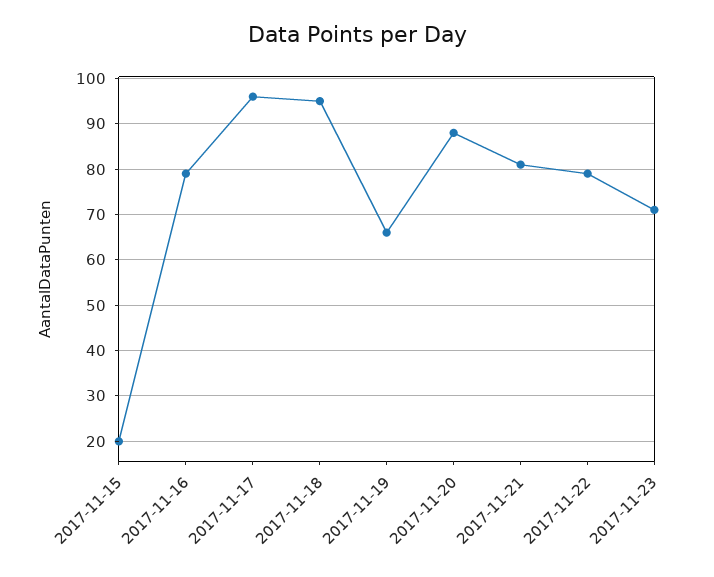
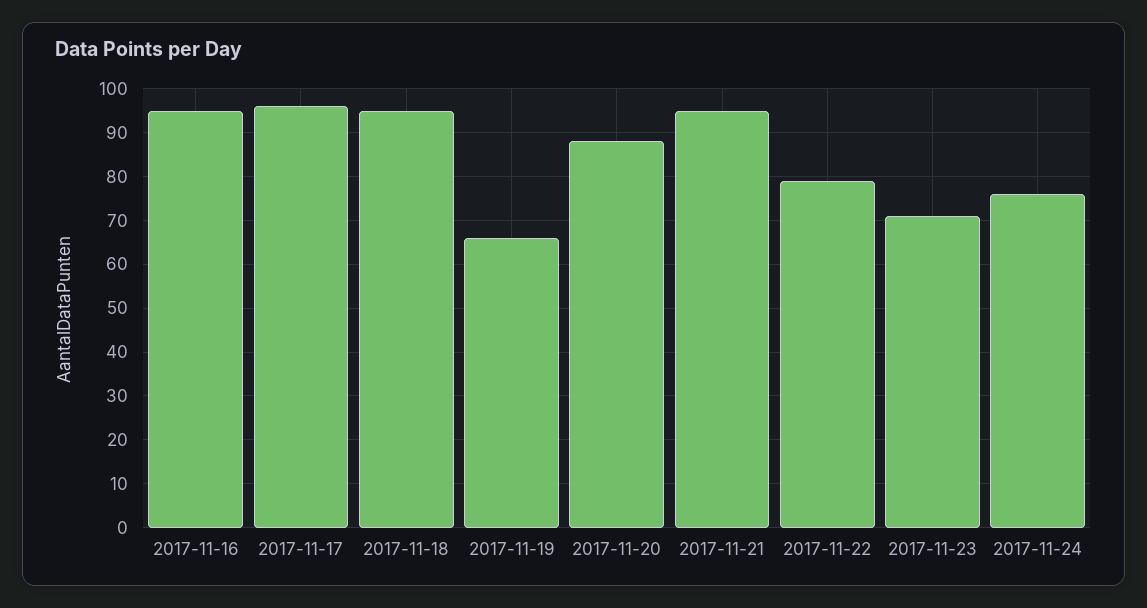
2017-11-15: 20 -> none
2017-11-16: 80 -> 95
2017-11-21: 80 -> 95
2017-11-24: none -> 75

